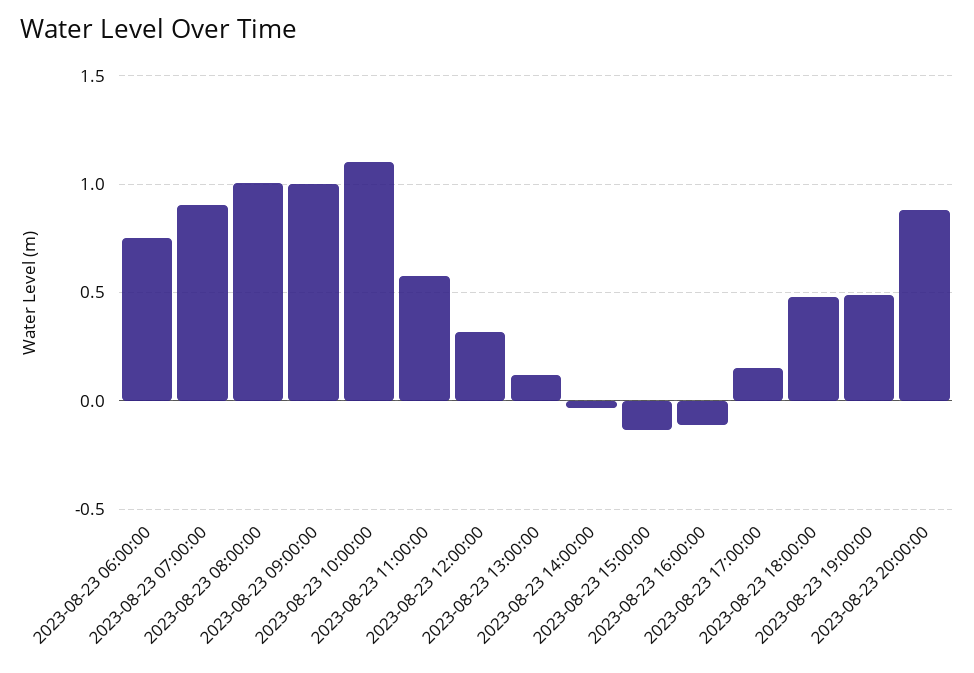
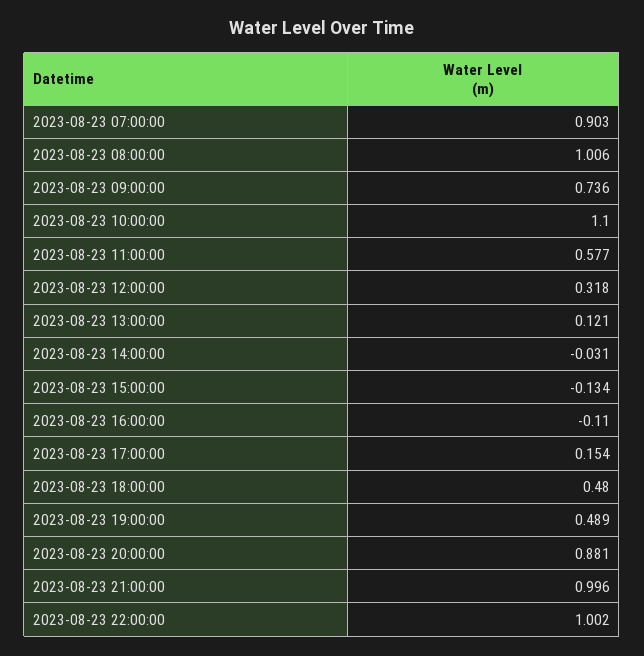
2023-08-23 06:00:00: 0.75 -> none
2023-08-23 09:00:00: 1 -> 0.736
2023-08-23 21:00:00: none -> 0.996
2023-08-23 22:00:00: none -> 1.002

